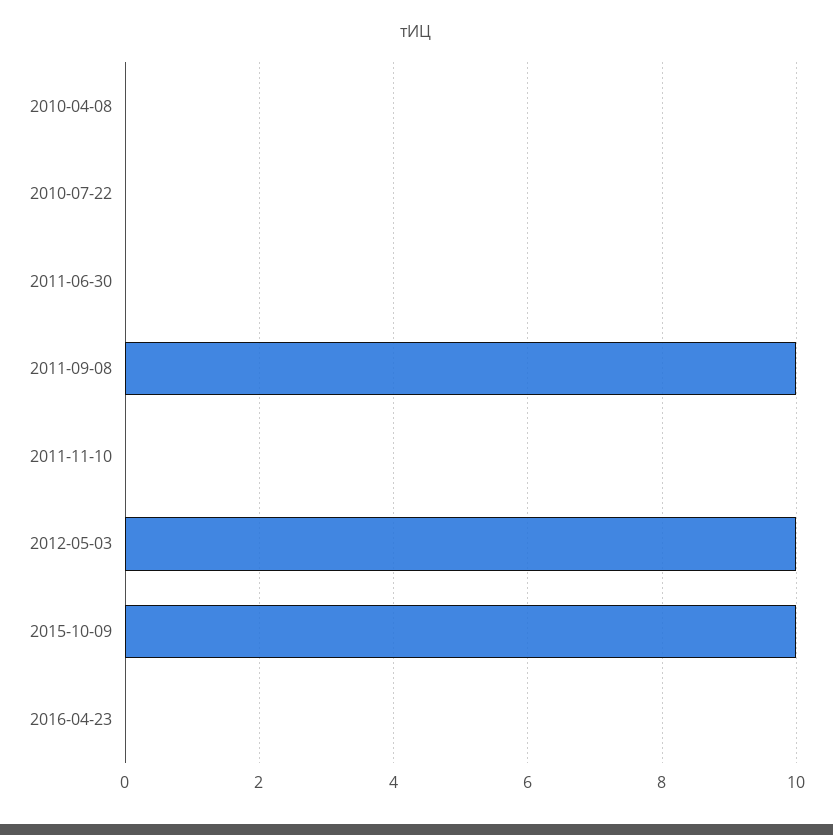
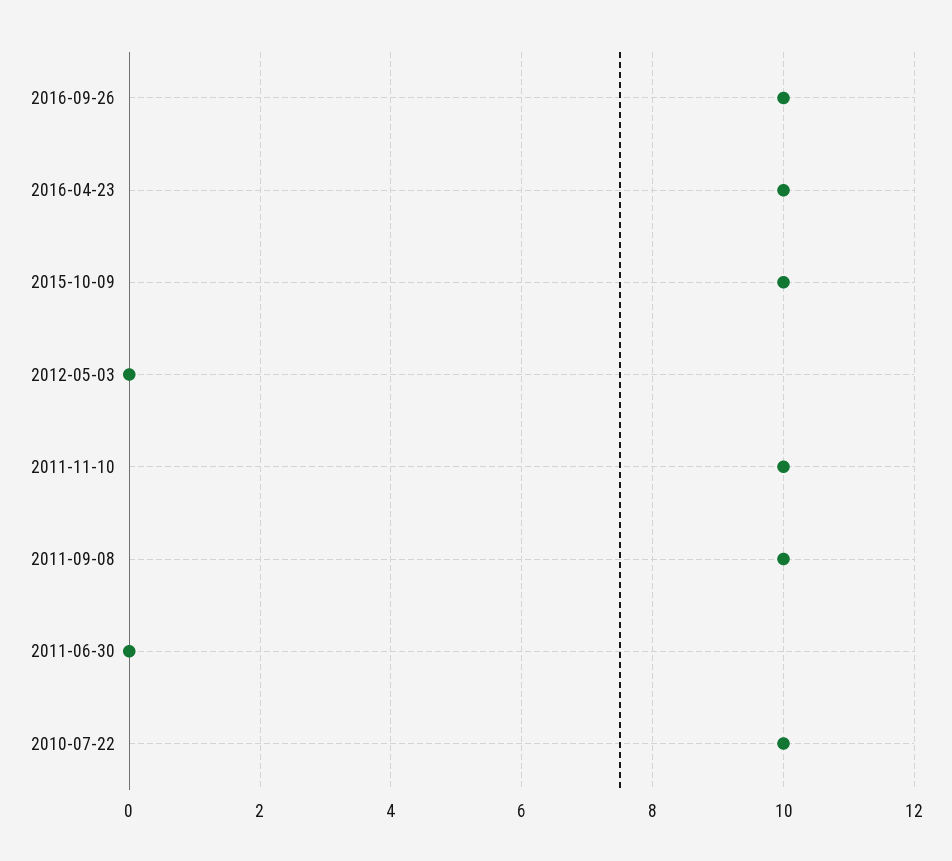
2010-04-08: 0 -> none
2010-07-22: 0 -> 10
2011-11-10: 0 -> 10
2012-05-03: 10 -> 0
2016-04-23: 0 -> 10
2016-09-26: none -> 10

